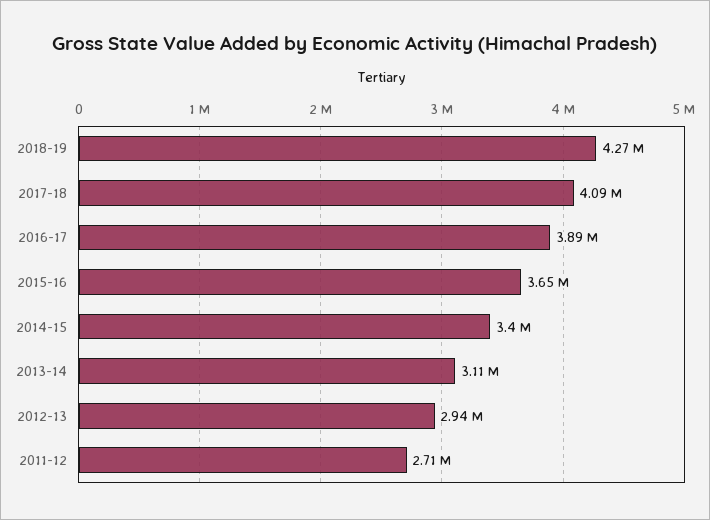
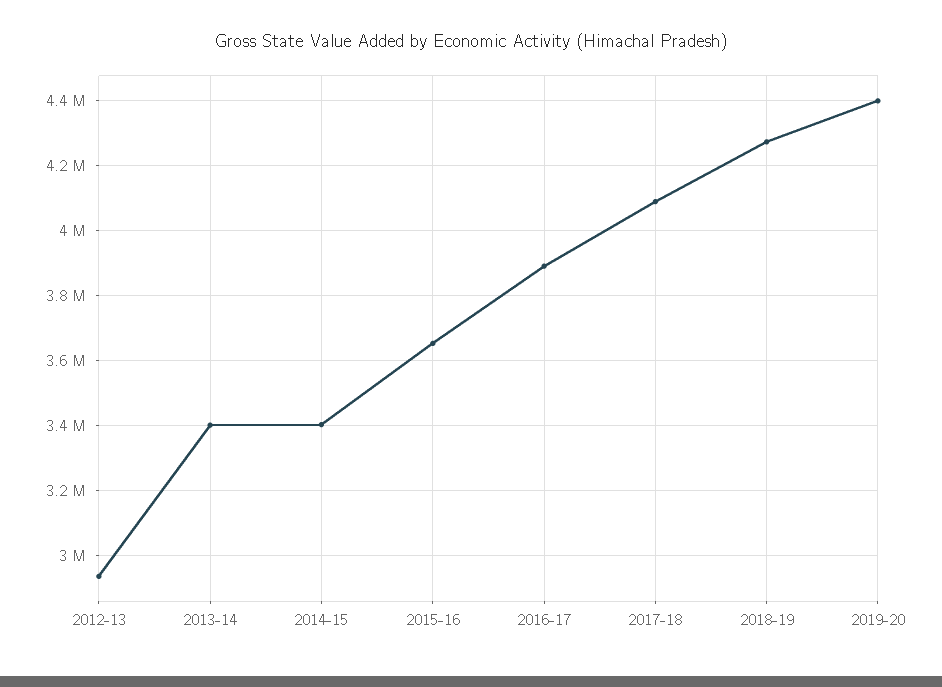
2013-14: 3110000 -> 3400000
2011-12: 2710000 -> none
2019-20: none -> 4400000

